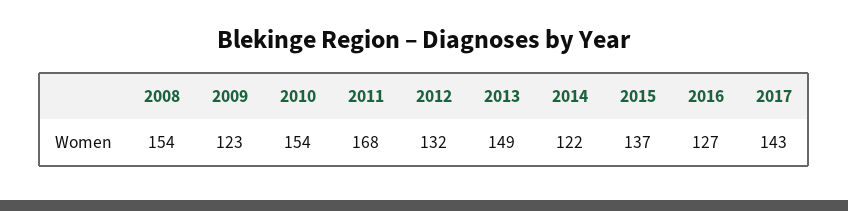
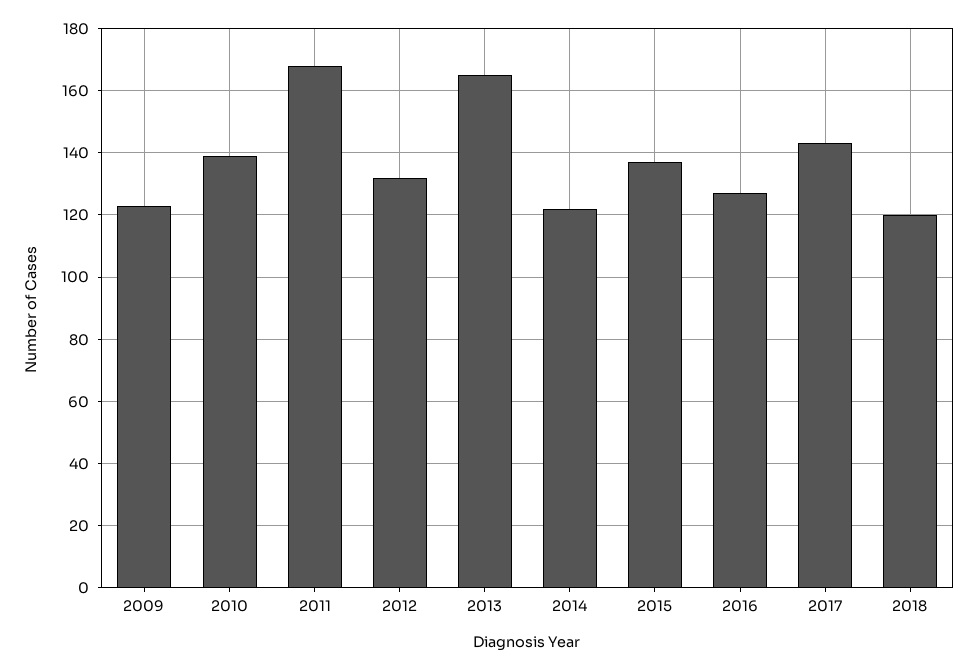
2008: 154 -> none
2010: 154 -> 140
2013: 149 -> 165
2018: none -> 120

